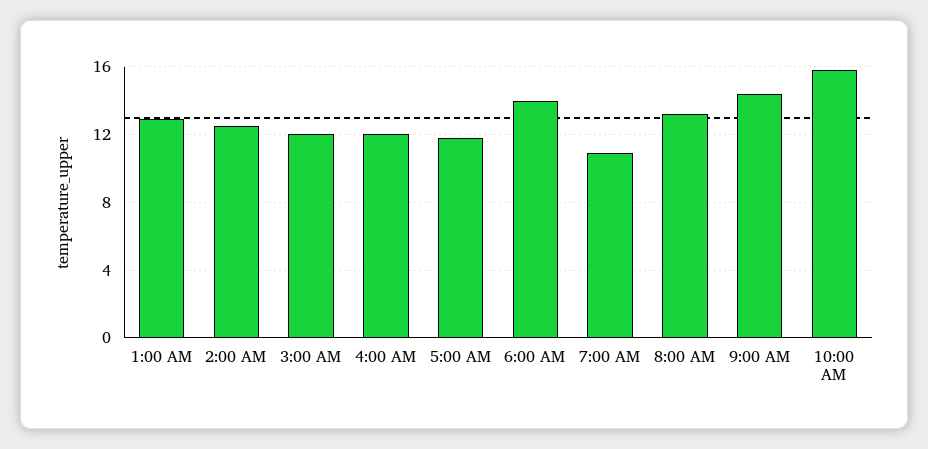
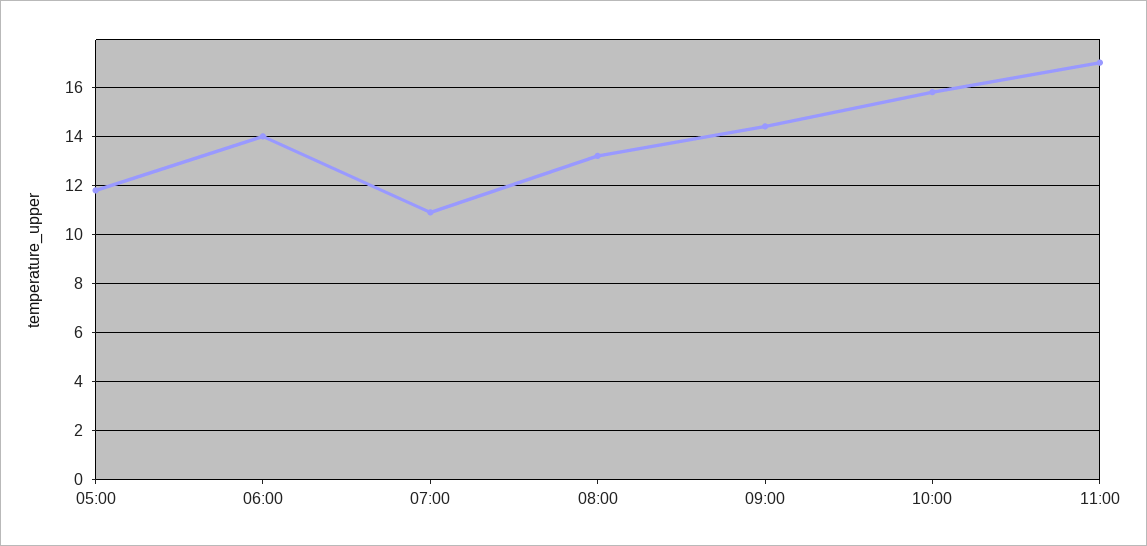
1:00 AM: 13 -> none
2:00 AM: 12.5 -> none
3:00 AM: 12 -> none
4:00 AM: 12 -> none
11:00: none -> 17

